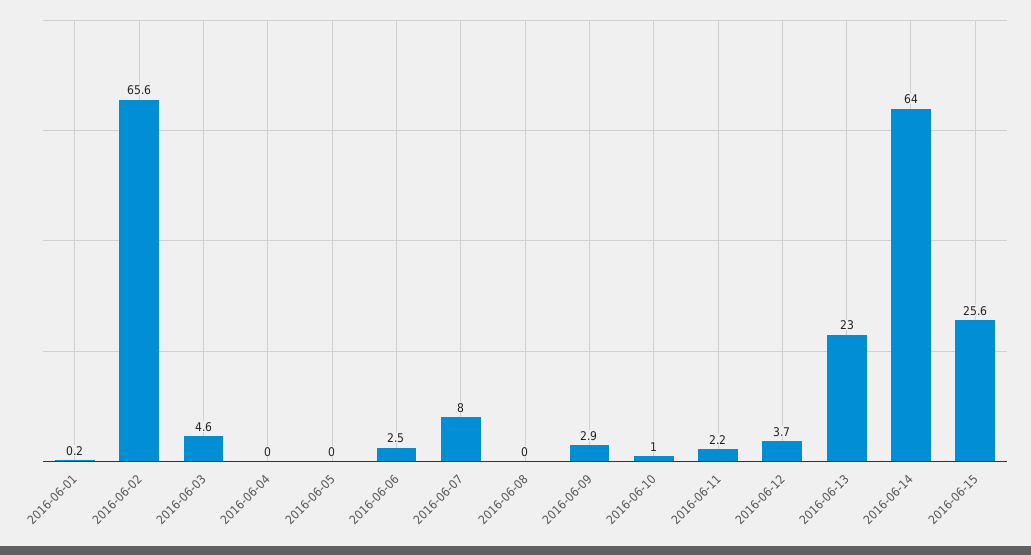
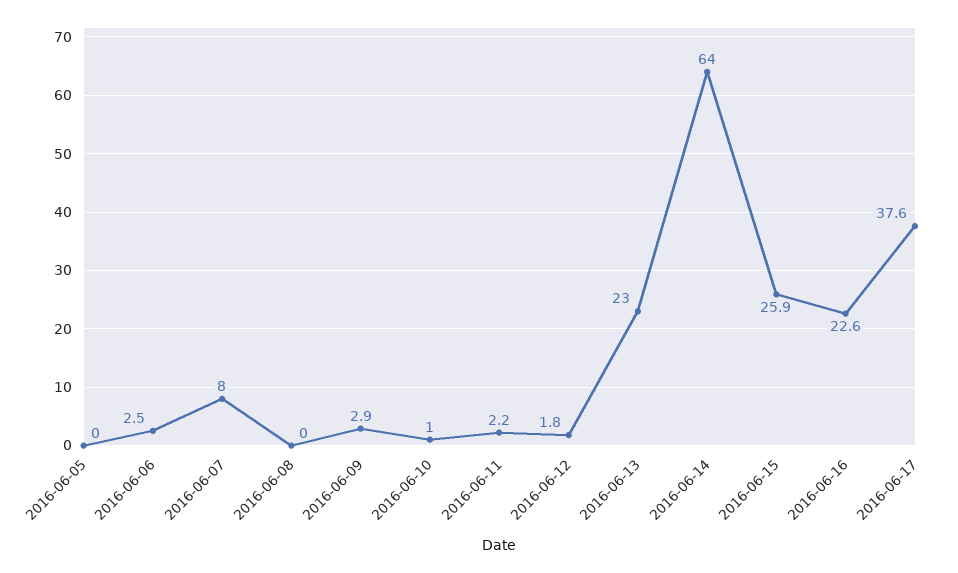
2016-06-01: 0.2 -> none
2016-06-02: 65.6 -> none
2016-06-03: 4.6 -> none
2016-06-04: 0 -> none
2016-06-12: 3.7 -> 1.8
2016-06-15: 25.6 -> 25.9
2016-06-16: none -> 22.6
2016-06-17: none -> 37.6

